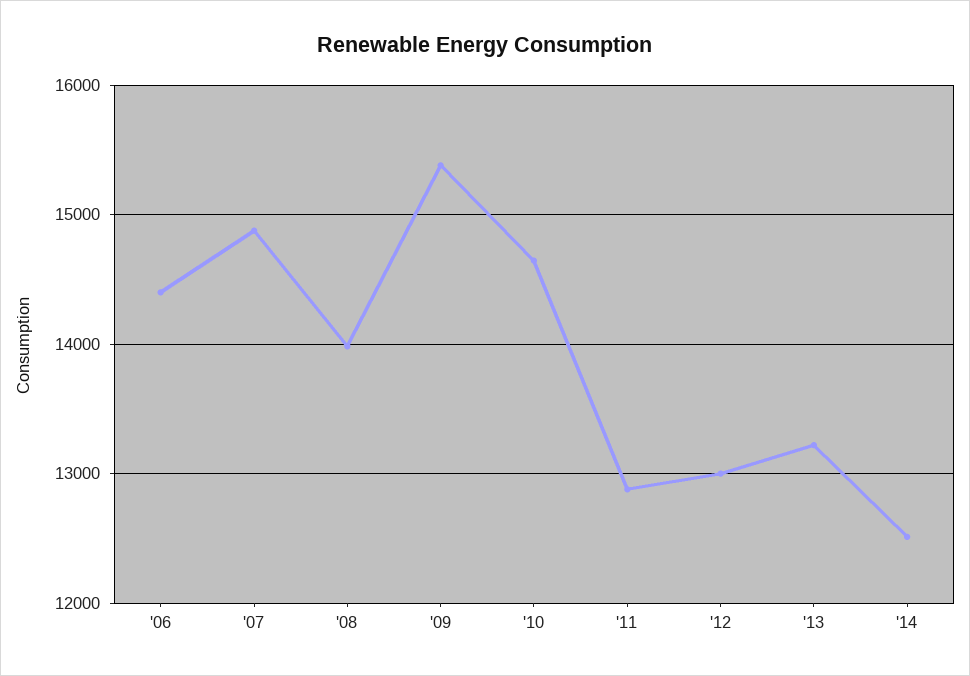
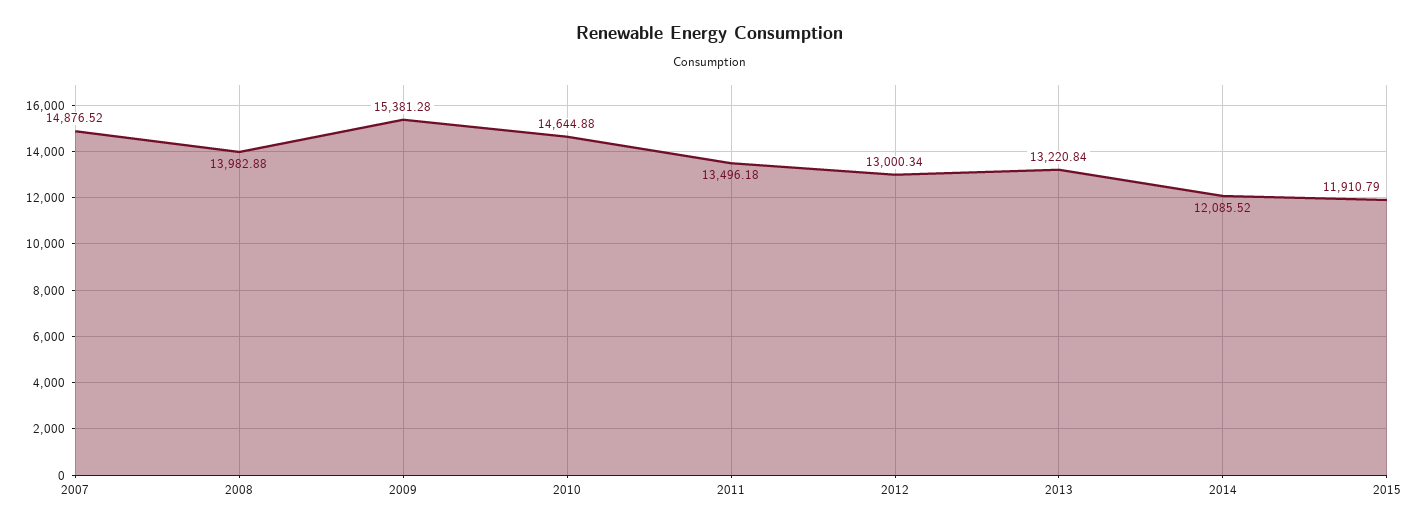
'06: 14400 -> none
'11: 12900 -> 13496.18
'14: 12500 -> 12085.52
2015: none -> 11910.79

